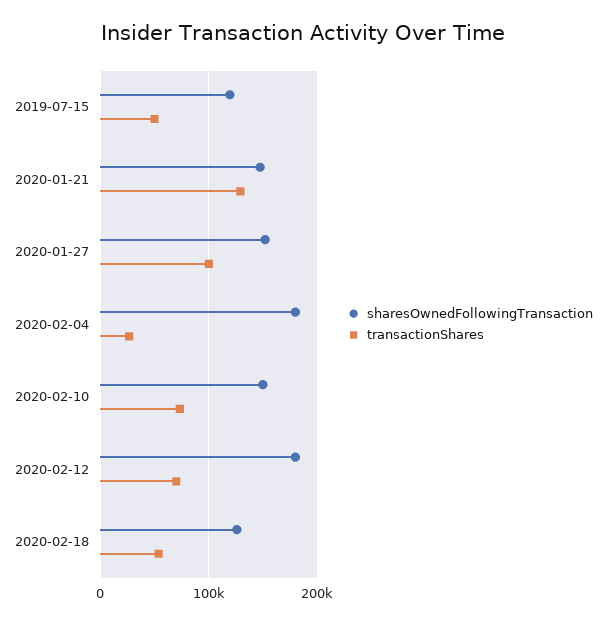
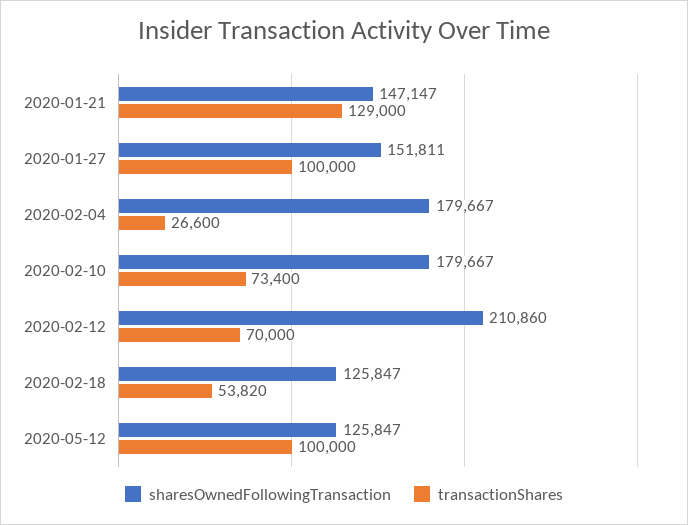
sharesOwnedFollowingTransaction, 2019-07-15: 120000 -> none
transactionShares, 2019-07-15: 50000 -> none
sharesOwnedFollowingTransaction, 2020-02-10: 150000 -> 179667
sharesOwnedFollowingTransaction, 2020-02-12: 180000 -> 210860
sharesOwnedFollowingTransaction, 2020-05-12: none -> 125847
transactionShares, 2020-05-12: none -> 100000

